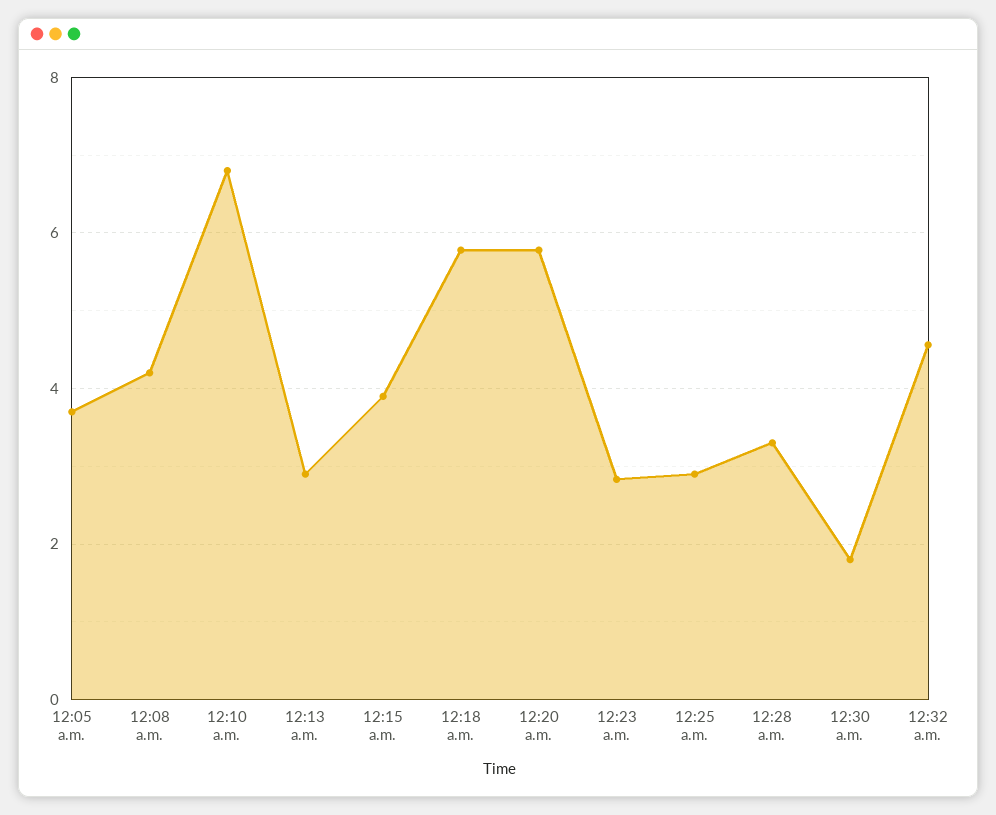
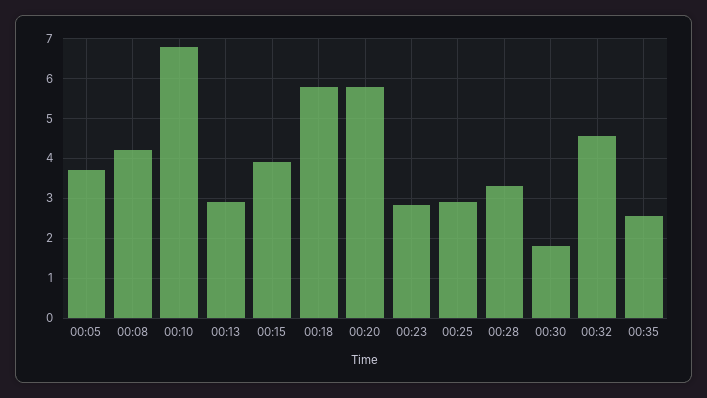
00:35: none -> 2.6

